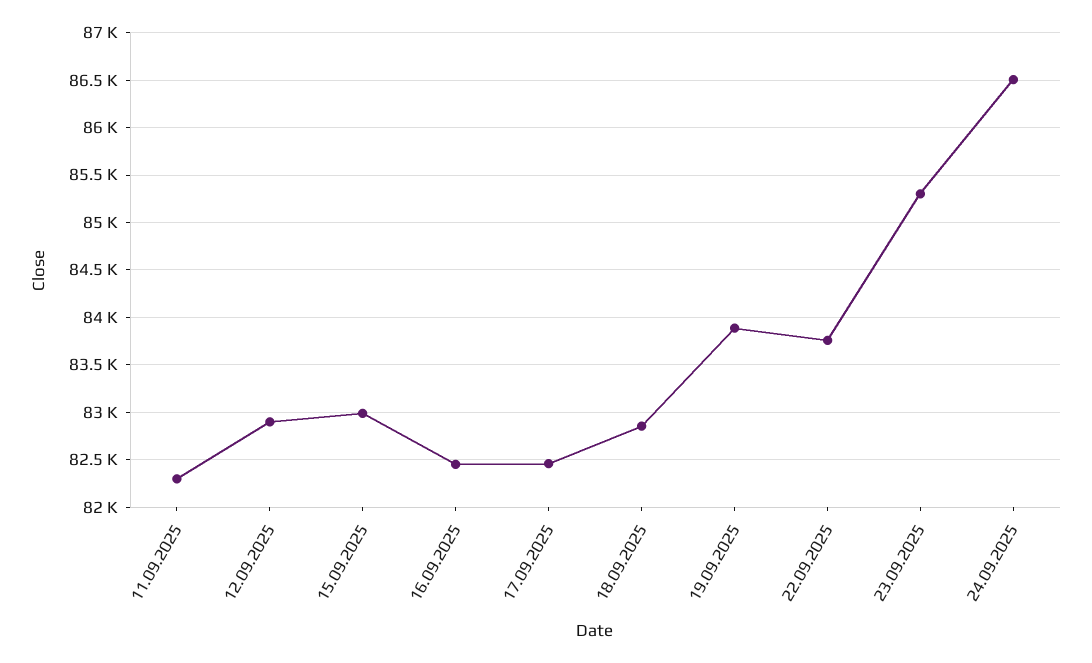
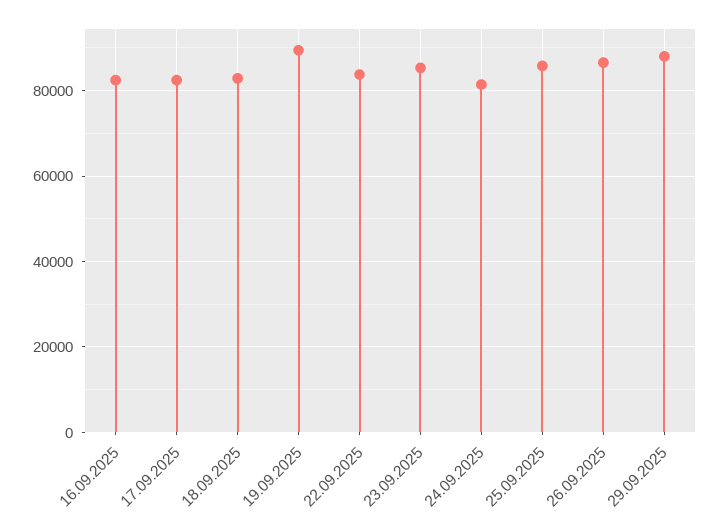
11.09.2025: 82300 -> none
12.09.2025: 82900 -> none
15.09.2025: 83000 -> none
19.09.2025: 83900 -> 90000
24.09.2025: 86500 -> 82000
25.09.2025: none -> 86000
26.09.2025: none -> 86000
29.09.2025: none -> 88000

